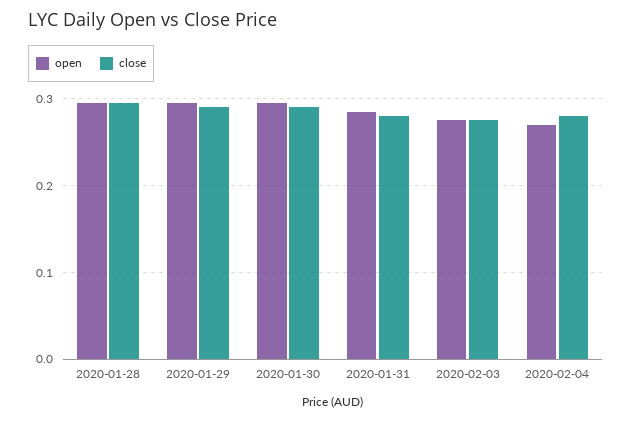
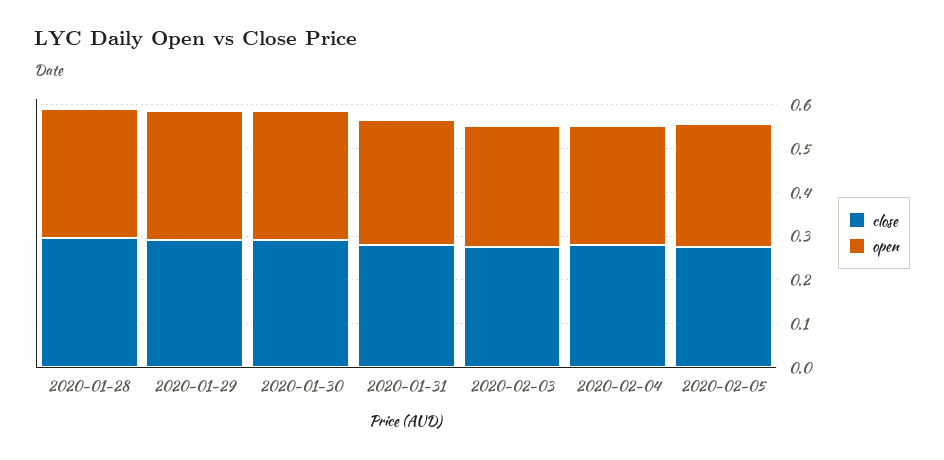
close, 2020-02-05: none -> 0.28
open, 2020-02-05: none -> 0.28

